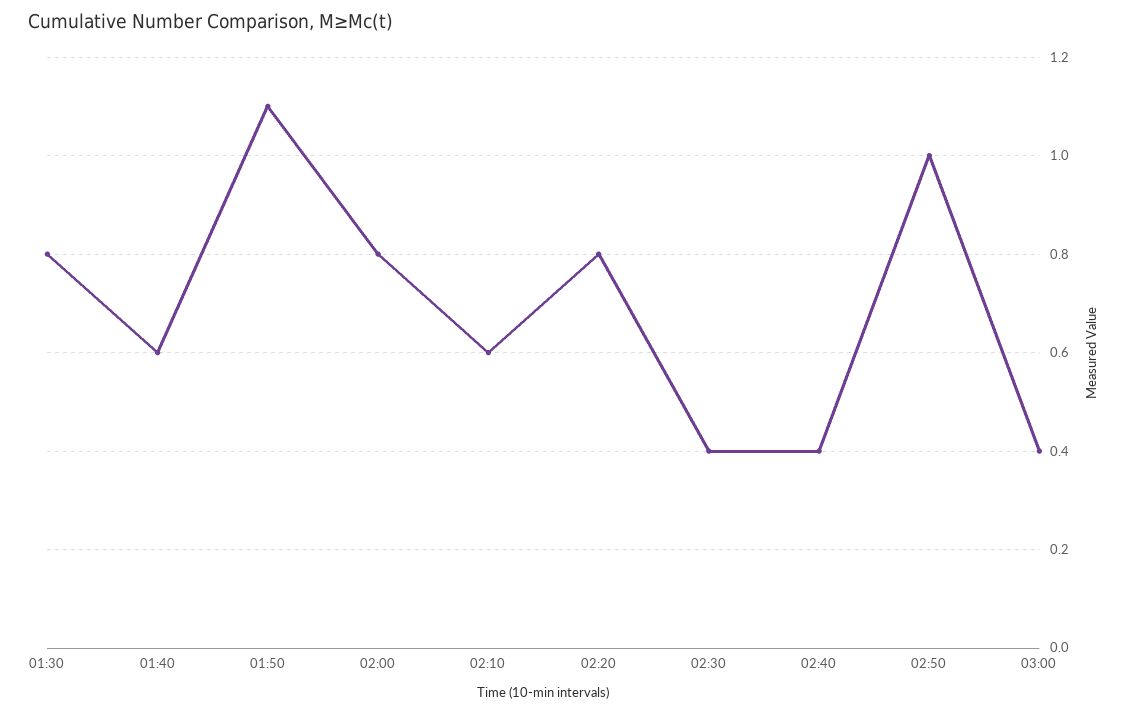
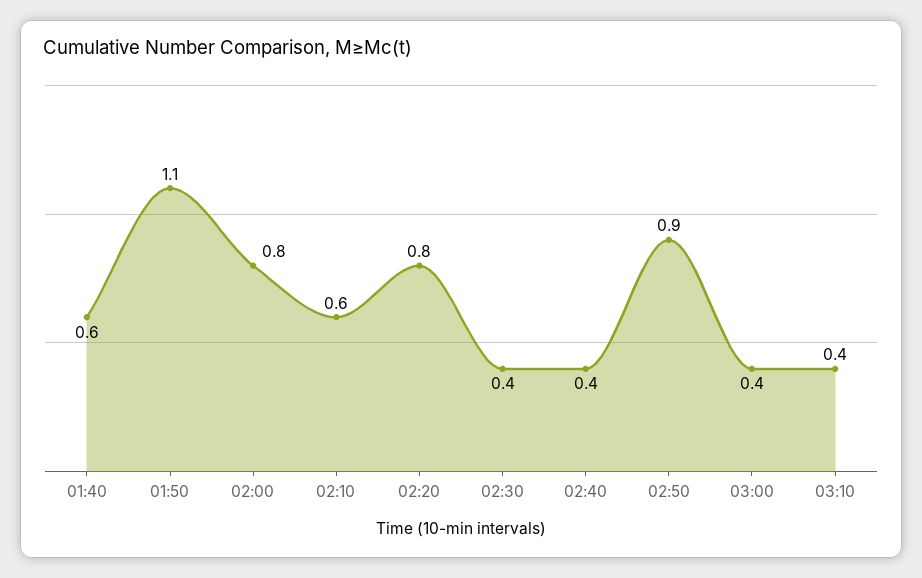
01:30: 0.8 -> none
02:50: 1 -> 0.9
03:10: none -> 0.4

